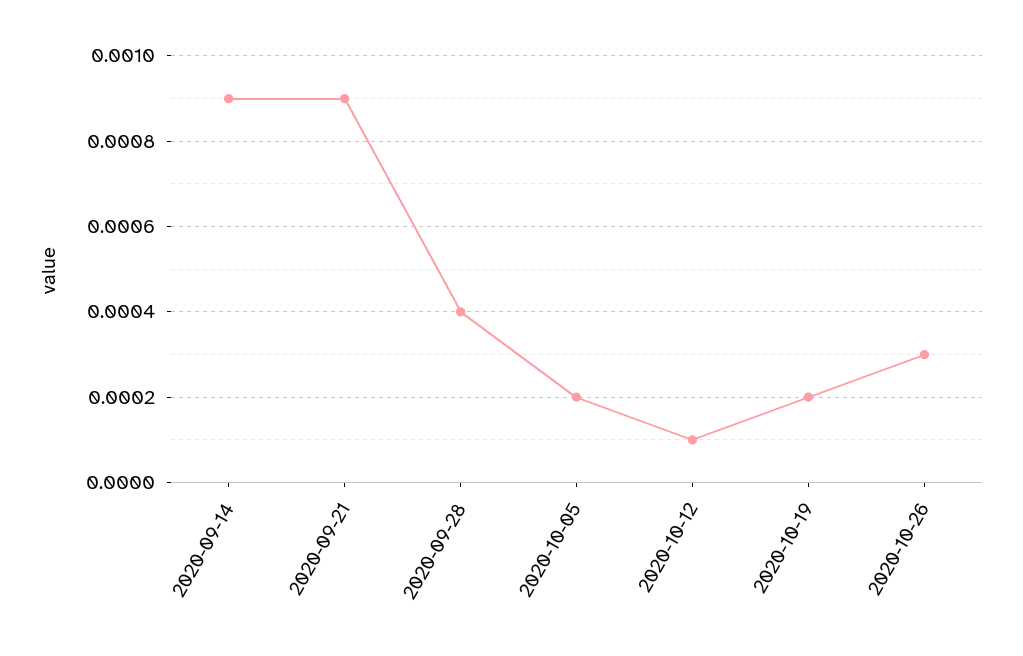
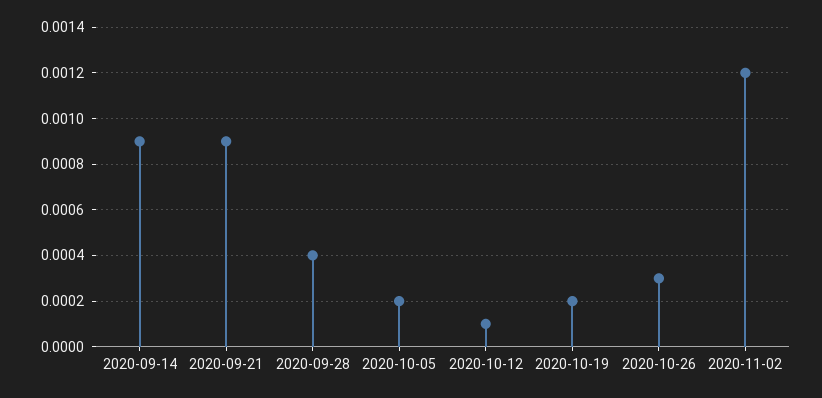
2020-11-02: none -> 0.0012

